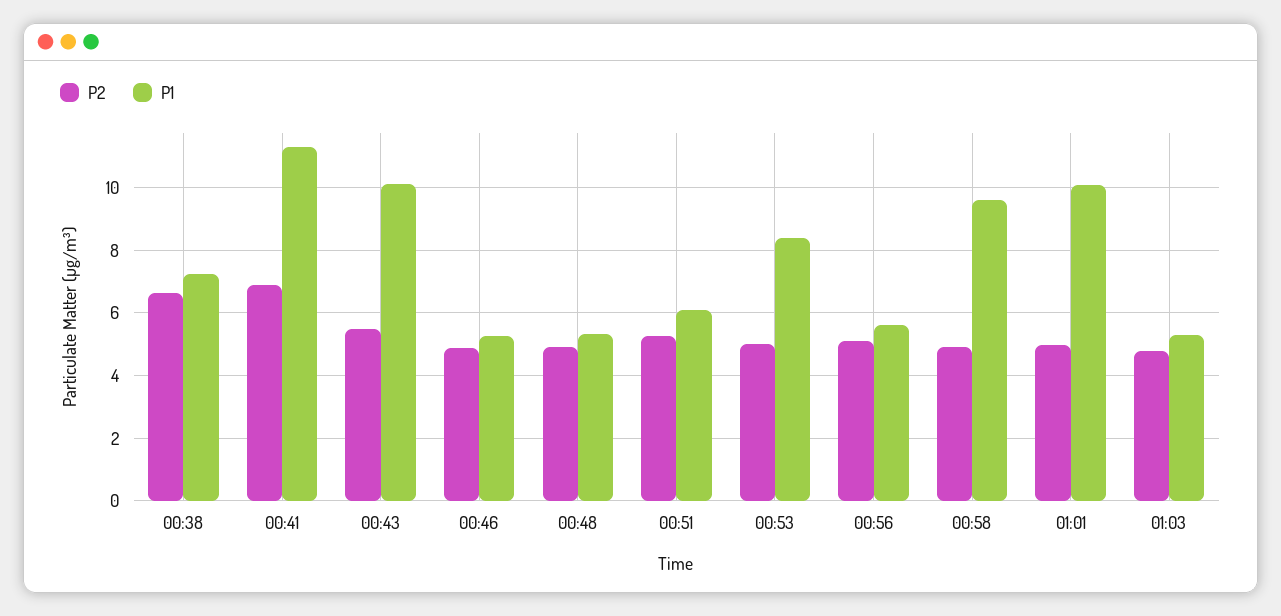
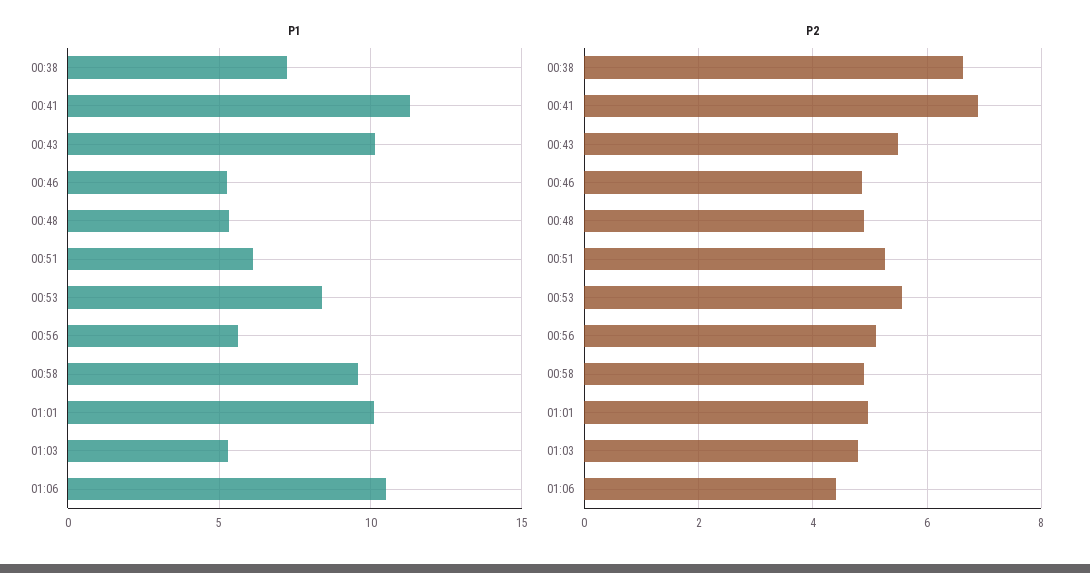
P2, 00:53: 5 -> 5.6
P1, 01:06: none -> 10.5
P2, 01:06: none -> 4.4

